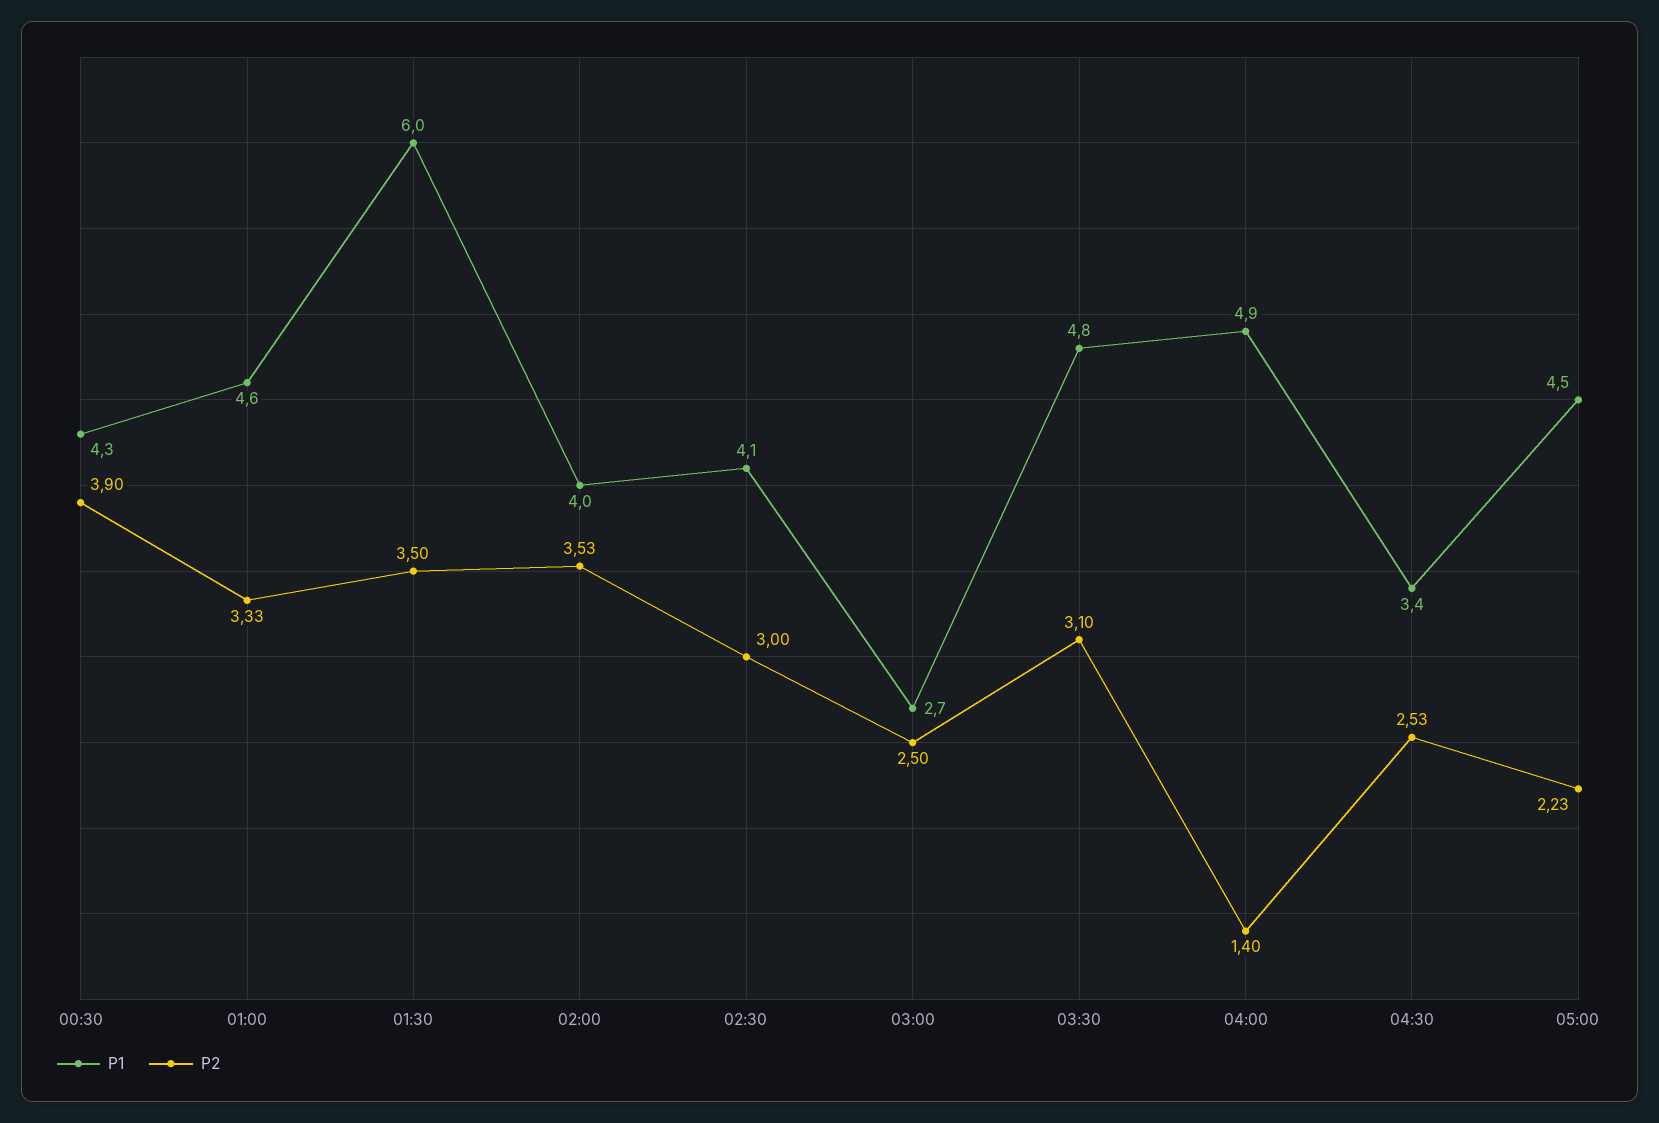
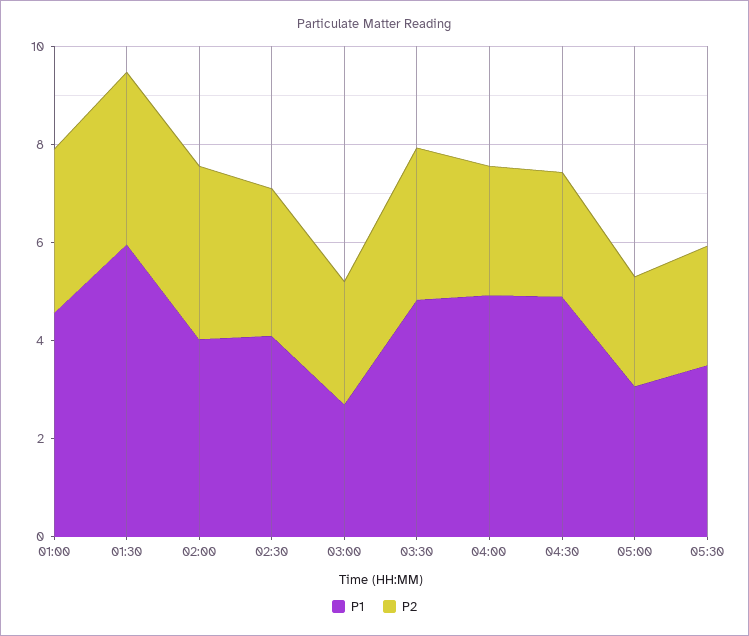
P1, 00:30: 4.3 -> none
P2, 00:30: 3.9 -> none
P2, 04:00: 1.4 -> 2.5
P1, 04:30: 3.4 -> 5
P1, 05:00: 4.5 -> 3
P1, 05:30: none -> 3.5
P2, 05:30: none -> 2.5

